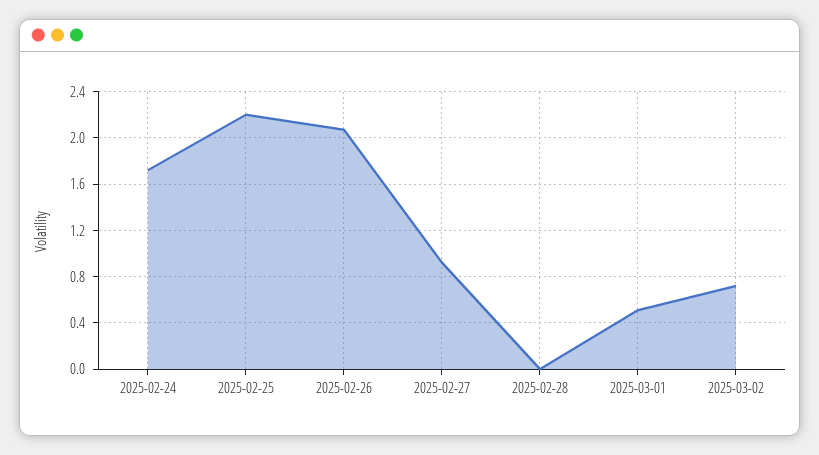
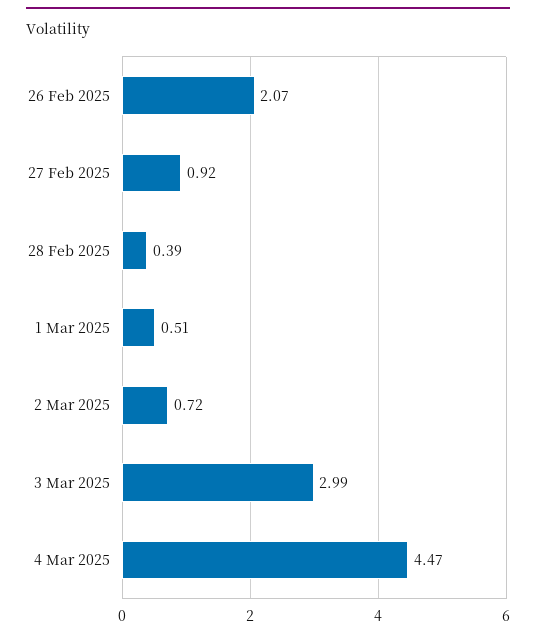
2025-02-24: 1.7 -> none
2025-02-25: 2.2 -> none
2025-02-28: 0 -> 0.39
3 Mar 2025: none -> 2.99
4 Mar 2025: none -> 4.47

